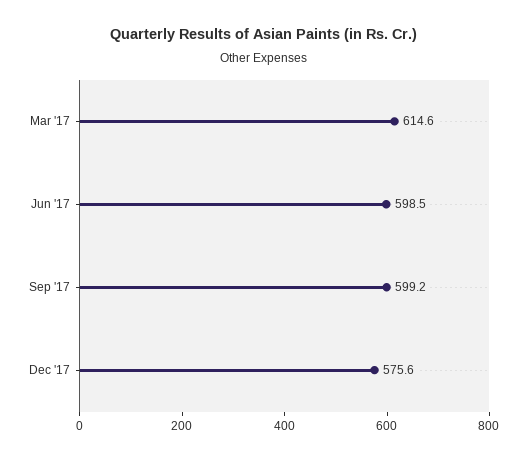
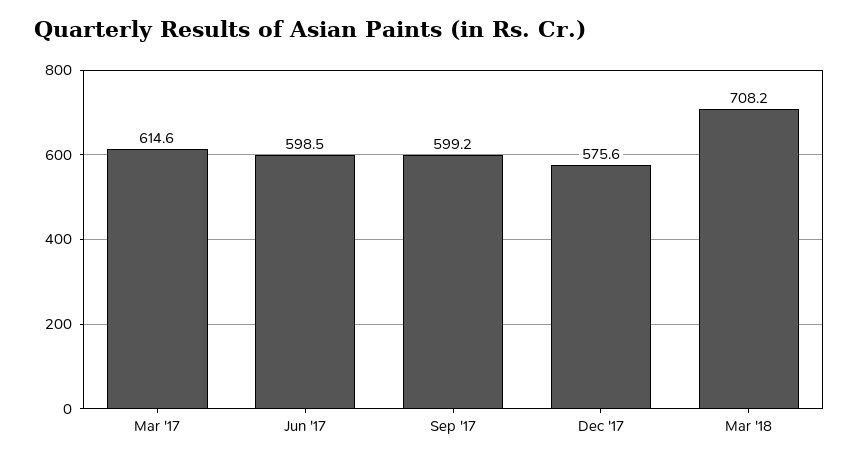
Mar '18: none -> 708.2

